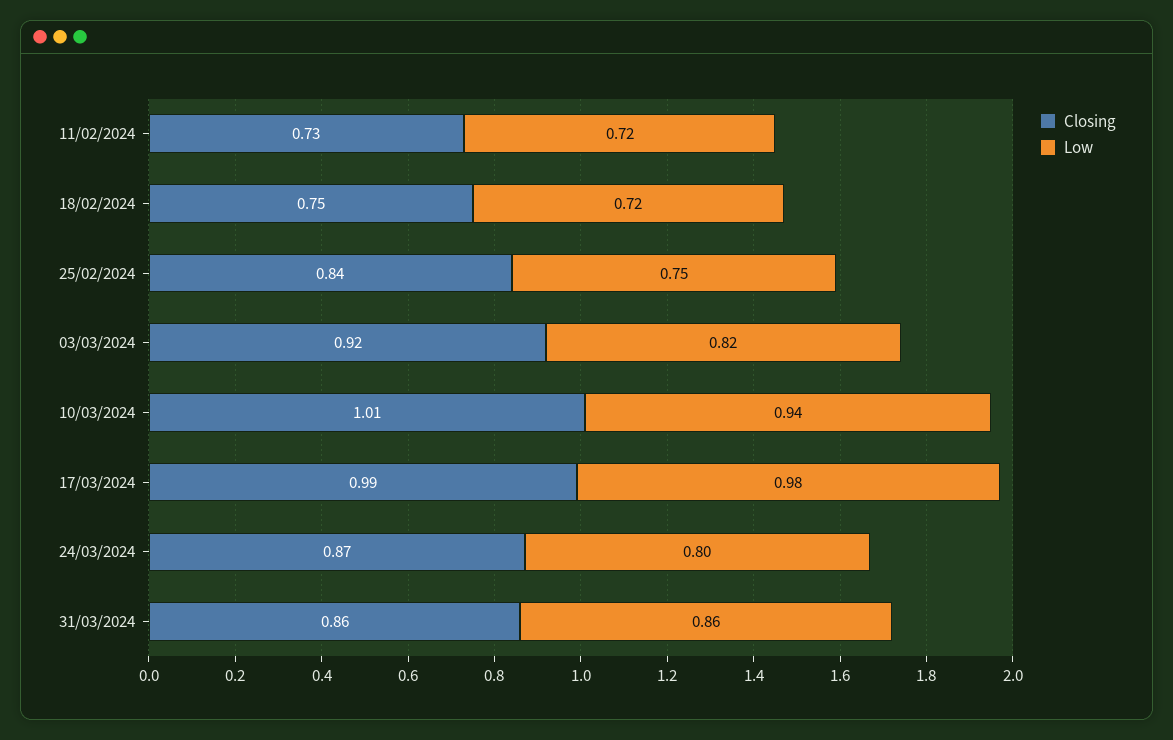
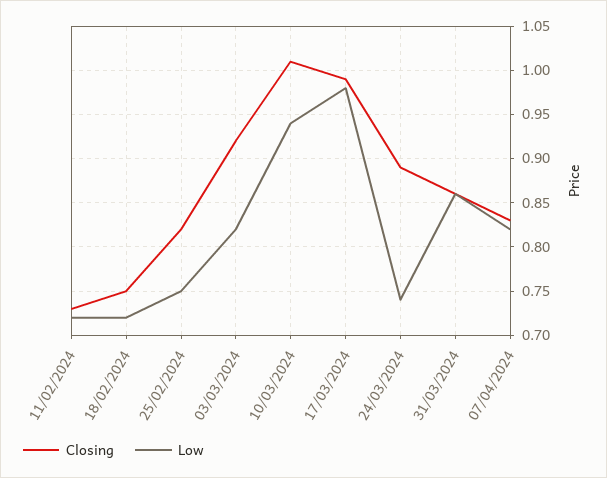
Closing, 25/02/2024: 0.84 -> 0.82
Closing, 24/03/2024: 0.87 -> 0.89
Low, 24/03/2024: 0.8 -> 0.74
Closing, 07/04/2024: none -> 0.83
Low, 07/04/2024: none -> 0.82

